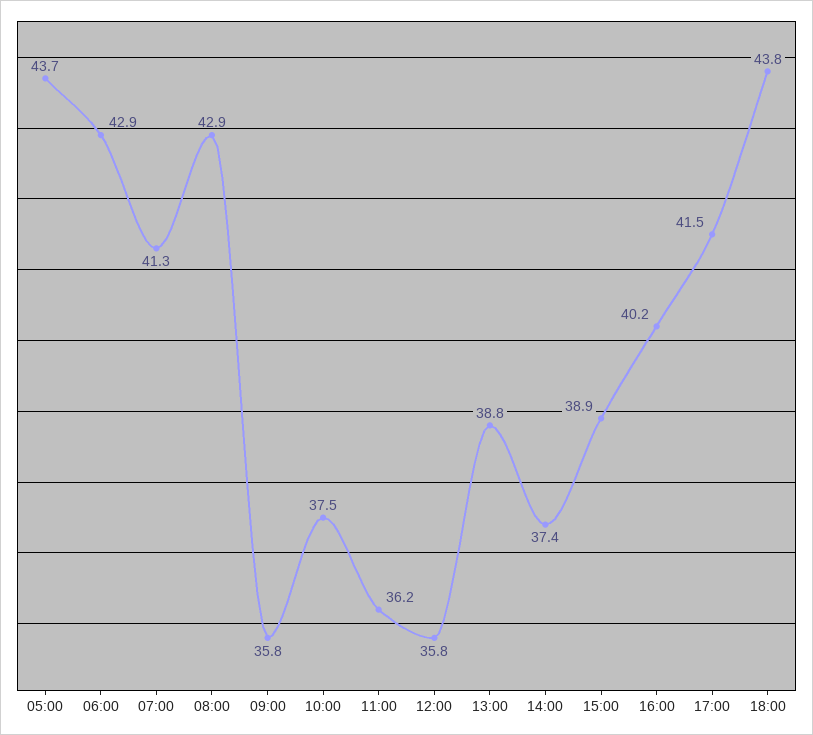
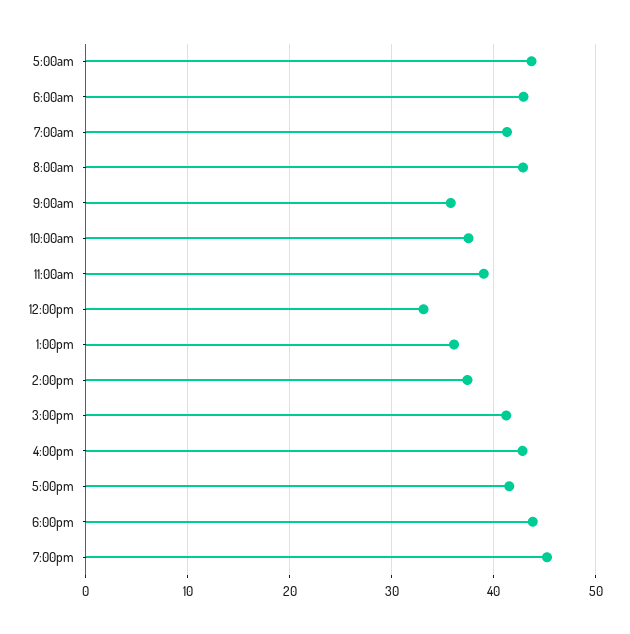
11:00: 36.2 -> 39
12:00: 35.8 -> 33
13:00: 38.8 -> 36
15:00: 38.9 -> 41
16:00: 40.2 -> 43
7:00pm: none -> 45

